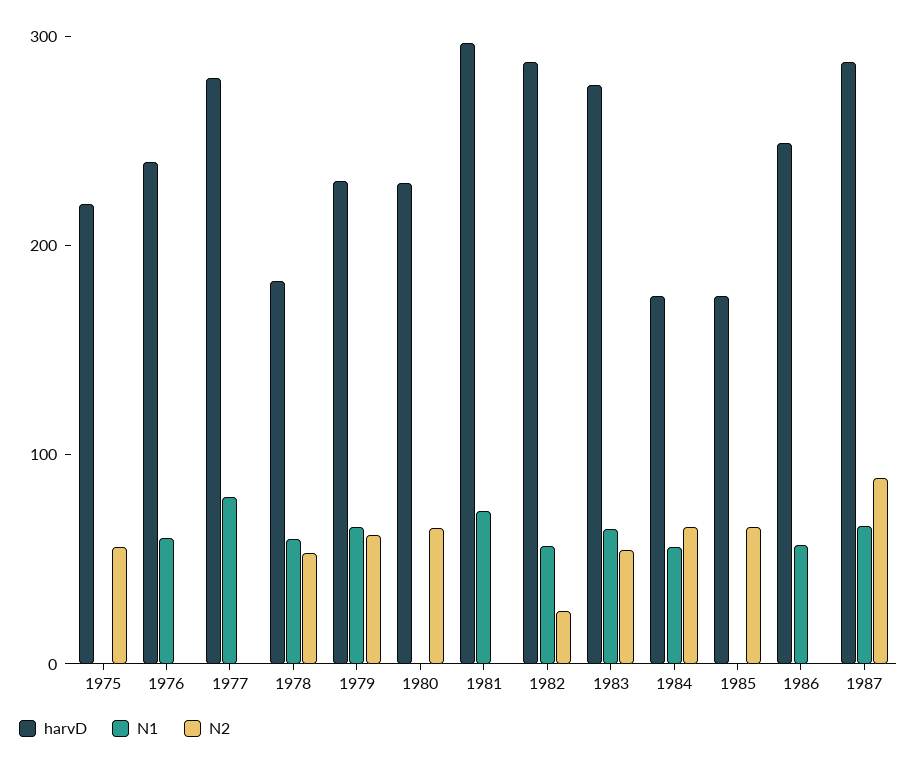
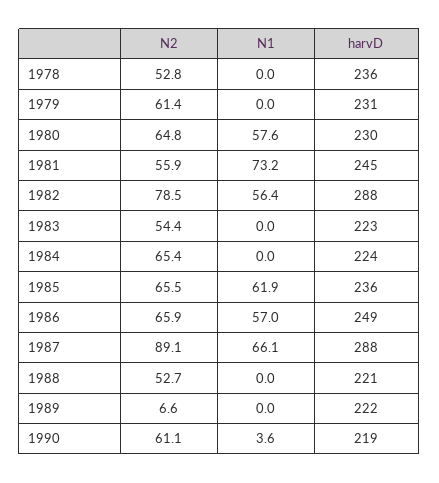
harvD, 1975: 220 -> none
N1, 1975: 0 -> none
N2, 1975: 60 -> none
harvD, 1976: 240 -> none
N1, 1976: 60 -> none
N2, 1976: 0 -> none
harvD, 1977: 280 -> none
N1, 1977: 80 -> none
N2, 1977: 0 -> none
harvD, 1978: 180 -> 236
N1, 1978: 60 -> 0
N1, 1979: 60 -> 0
N1, 1980: 0 -> 57.6
harvD, 1981: 300 -> 245
N2, 1981: 0 -> 55.9
N2, 1982: 20 -> 78.5
harvD, 1983: 280 -> 223
N1, 1983: 60 -> 0
harvD, 1984: 180 -> 224
N1, 1984: 60 -> 0
harvD, 1985: 180 -> 236
N1, 1985: 0 -> 61.9
N2, 1986: 0 -> 65.9
N2, 1988: none -> 52.7
N1, 1988: none -> 0
harvD, 1988: none -> 221
N2, 1989: none -> 6.6
N1, 1989: none -> 0
harvD, 1989: none -> 222
N2, 1990: none -> 61.1
N1, 1990: none -> 3.6
harvD, 1990: none -> 219

